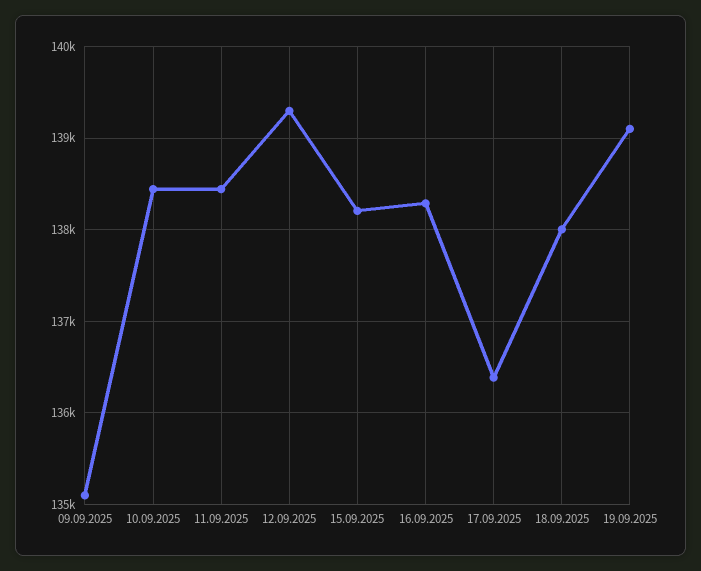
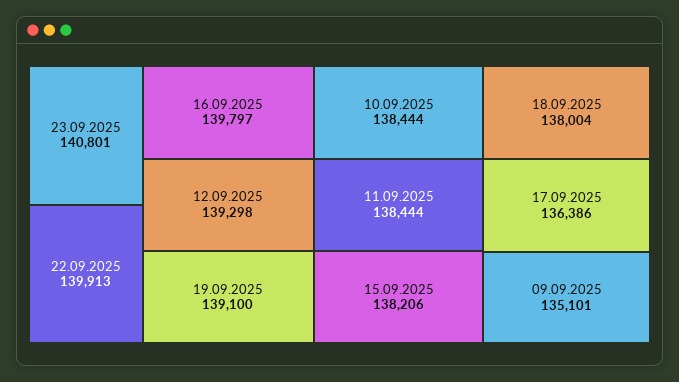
16.09.2025: 138300 -> 139797
23.09.2025: none -> 140801
22.09.2025: none -> 139913

